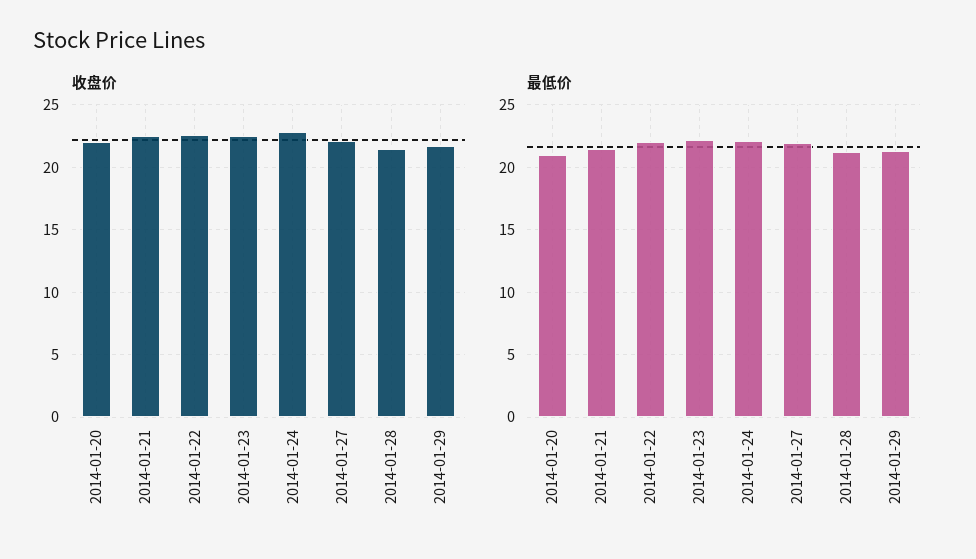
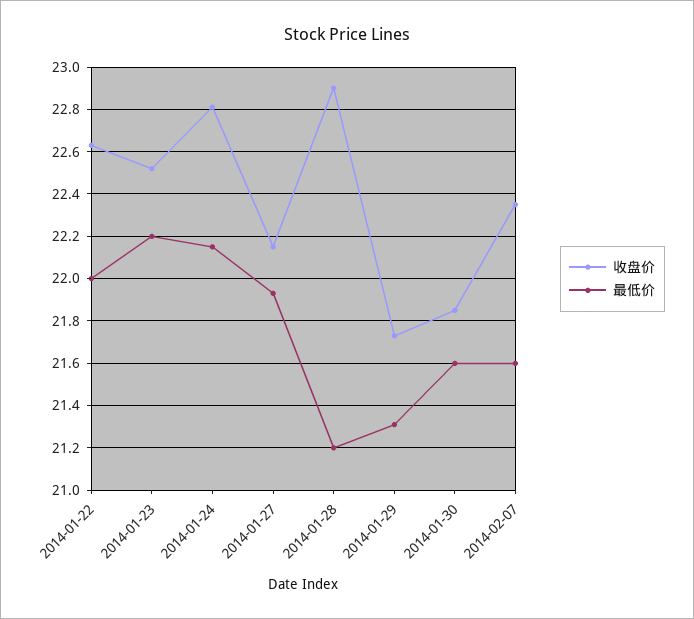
收盘价, 2014-01-20: 22 -> none
收盘价, 2014-01-21: 22.5 -> none
收盘价, 2014-01-28: 21.5 -> 22.9
最低价, 2014-01-20: 21 -> none
最低价, 2014-01-21: 21.5 -> none
收盘价, 2014-01-30: none -> 21.85
最低价, 2014-01-30: none -> 21.6
收盘价, 2014-02-07: none -> 22.35
最低价, 2014-02-07: none -> 21.6

